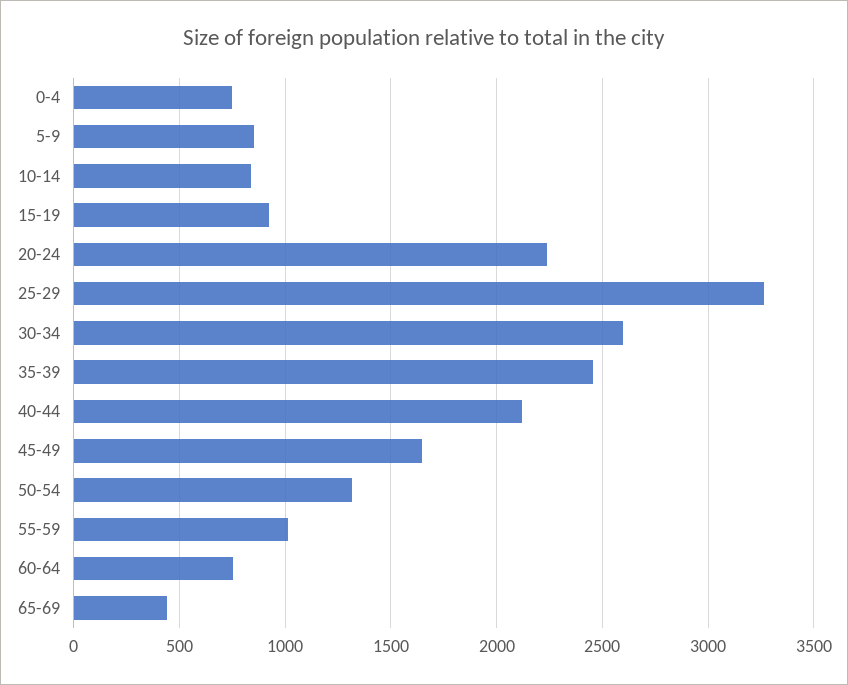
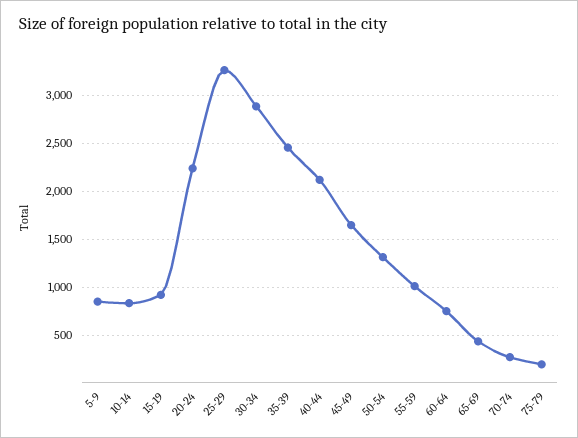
0-4: 750 -> none
30-34: 2600 -> 2900
70-74: none -> 300
75-79: none -> 200

